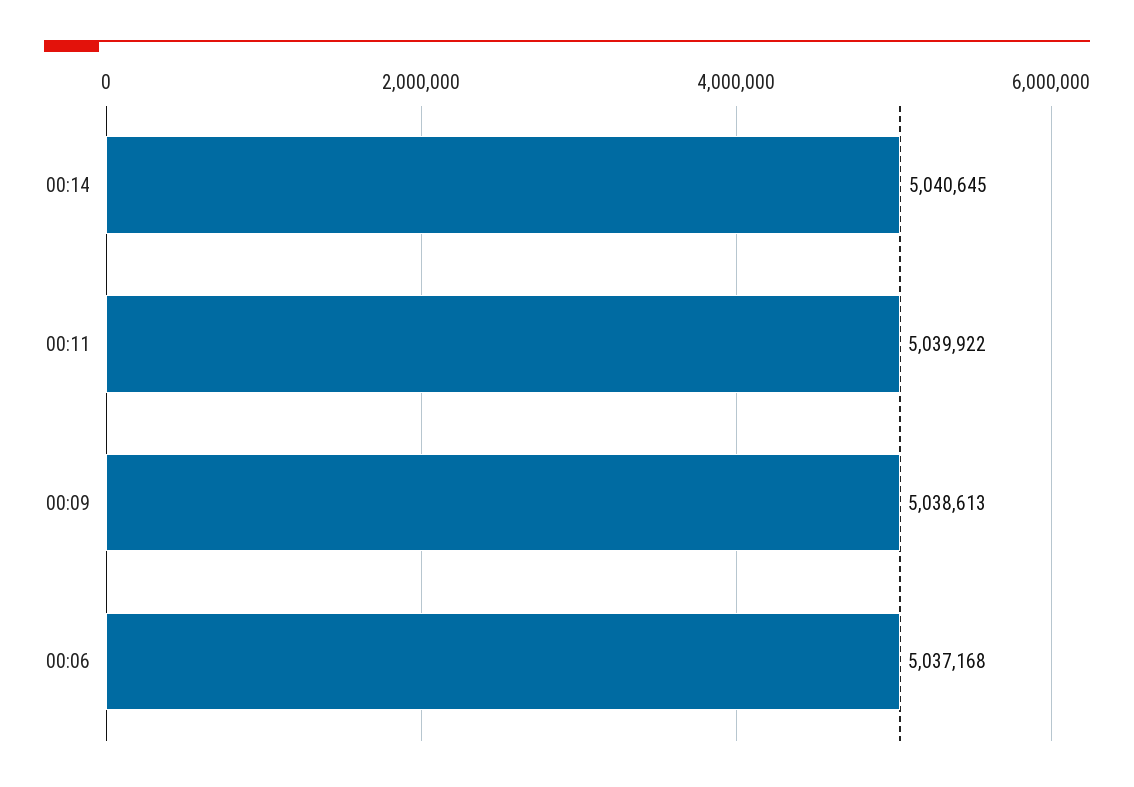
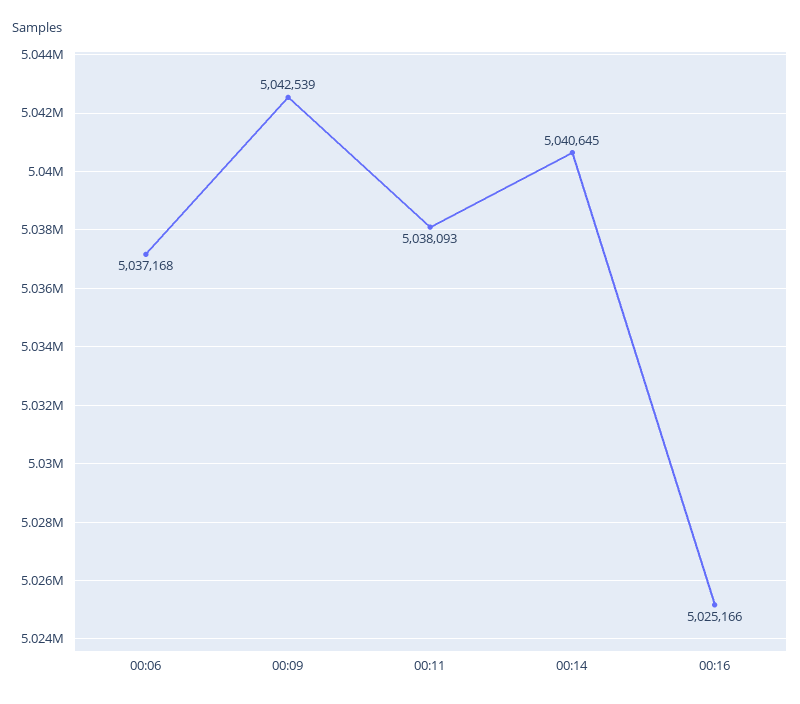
00:11: 5039922 -> 5038093
00:09: 5038613 -> 5042539
00:16: none -> 5025166

